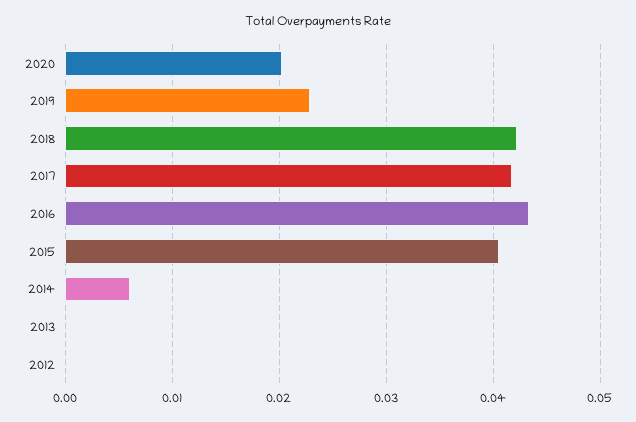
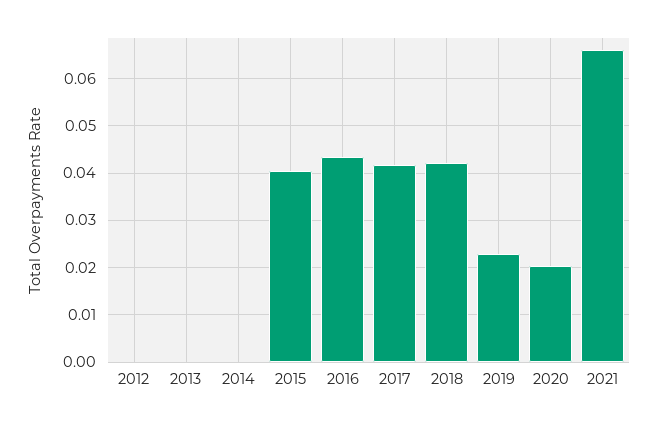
2014: 0.006 -> 0
2021: none -> 0.066

